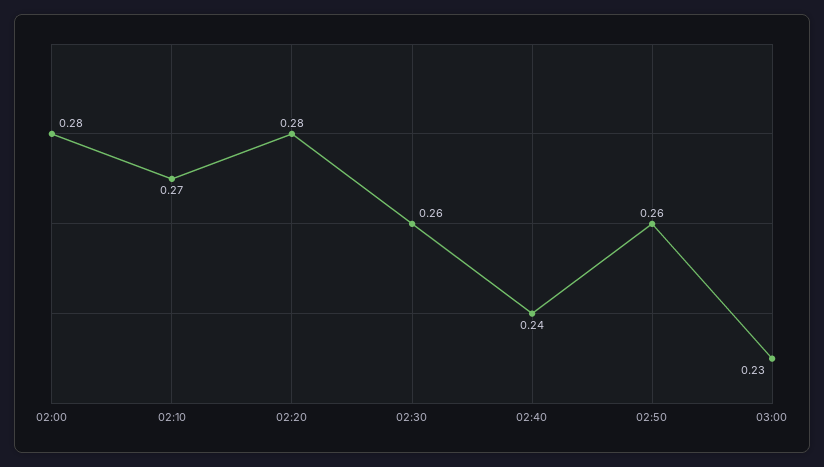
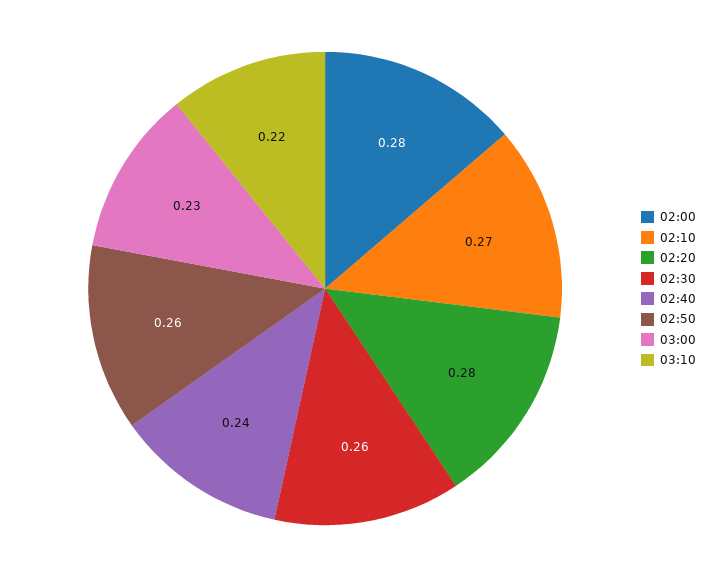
03:10: none -> 0.22

